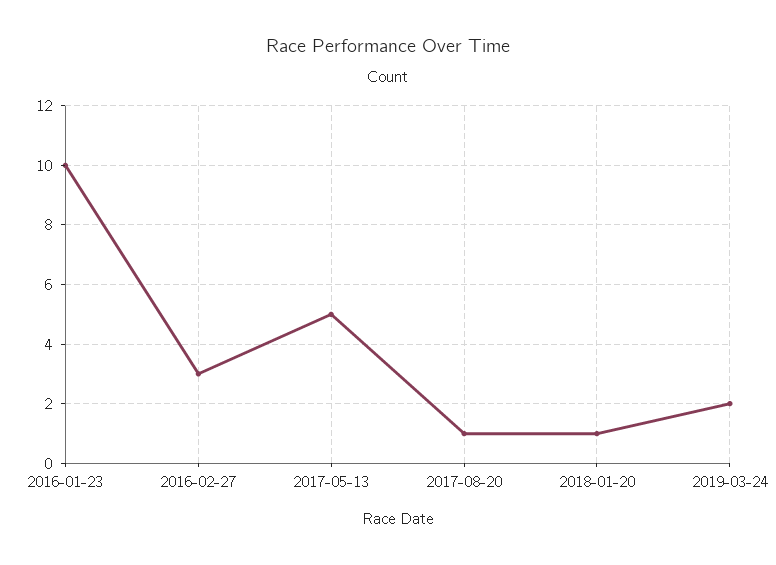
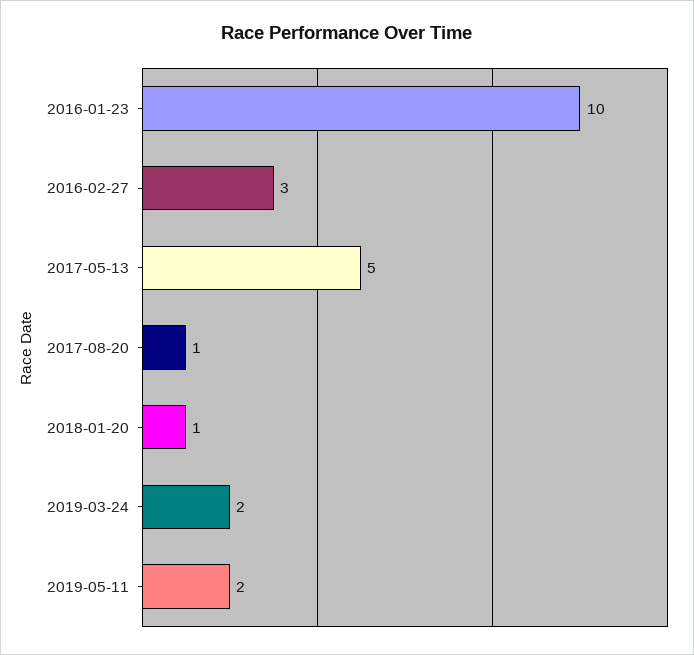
2019-05-11: none -> 2

